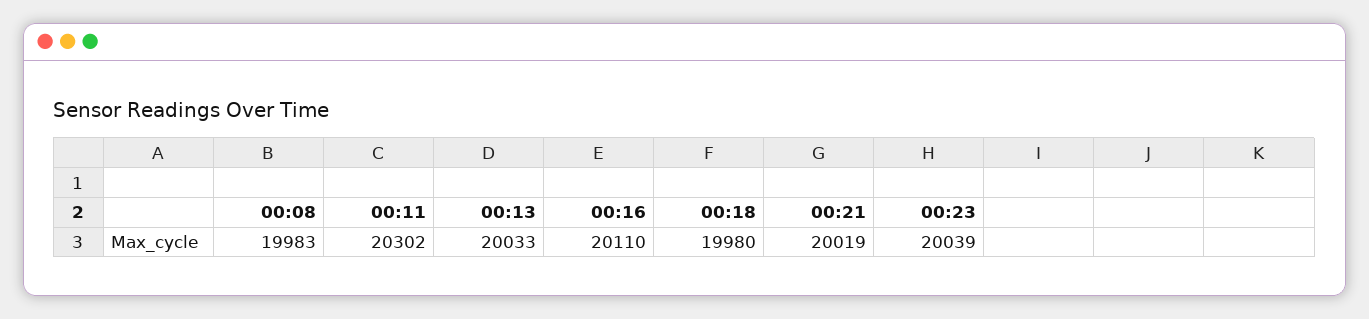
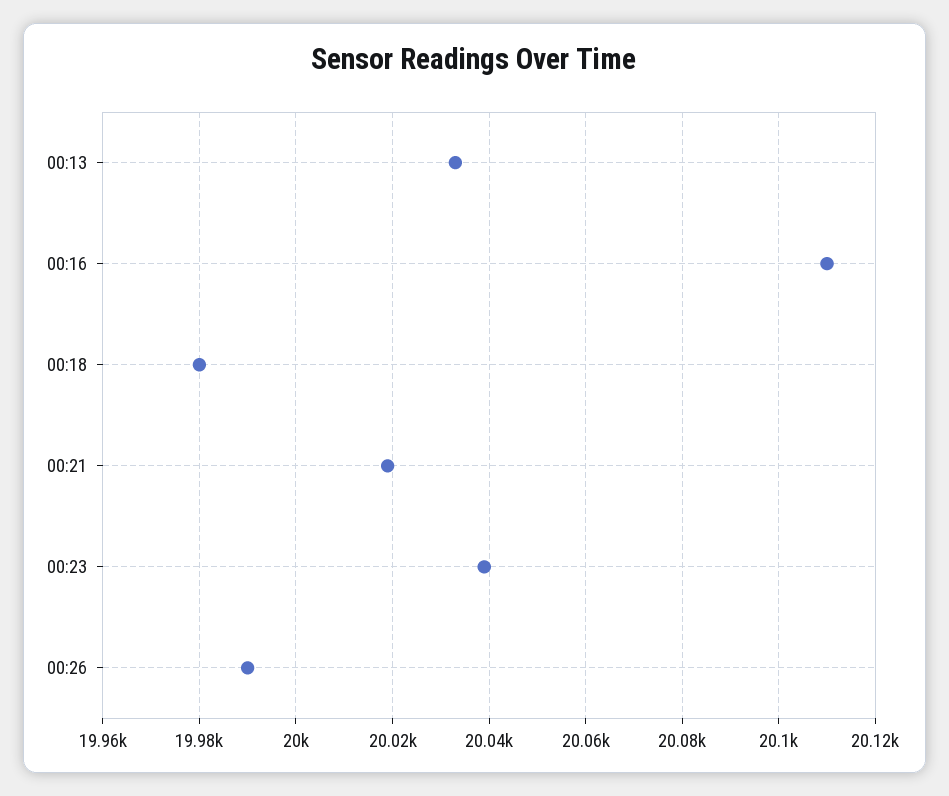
00:08: 19983 -> none
00:11: 20302 -> none
00:26: none -> 19990

